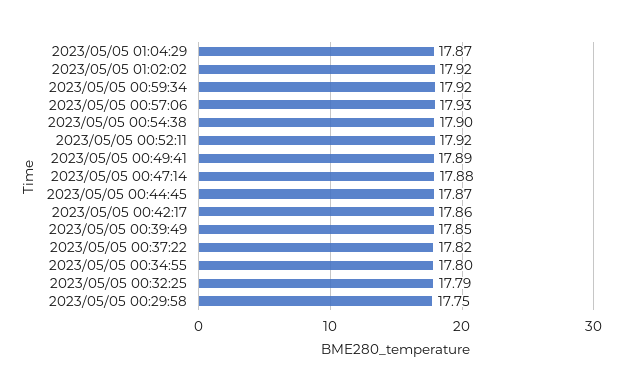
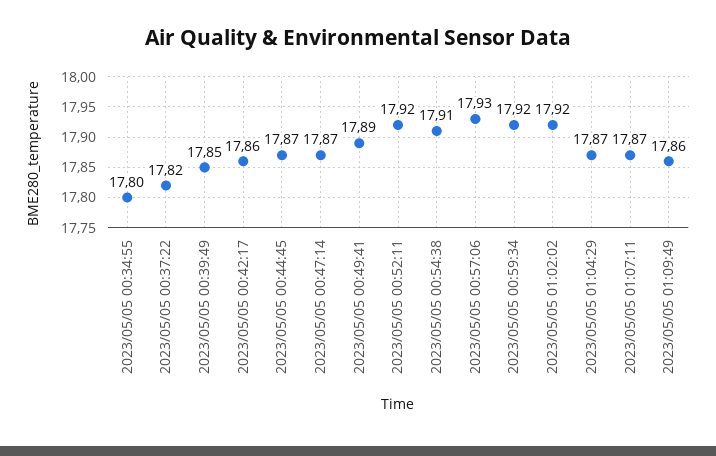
2023/05/05 00:54:38: 17.9 -> 17.91
2023/05/05 00:47:14: 17.88 -> 17.87
2023/05/05 00:32:25: 17.79 -> none
2023/05/05 00:29:58: 17.75 -> none
2023/05/05 01:07:11: none -> 17.87
2023/05/05 01:09:49: none -> 17.86

